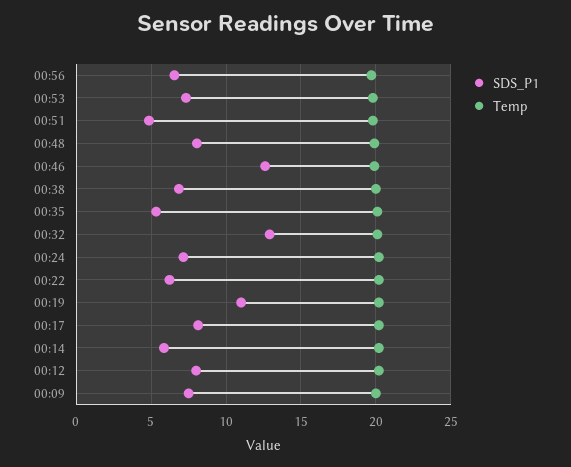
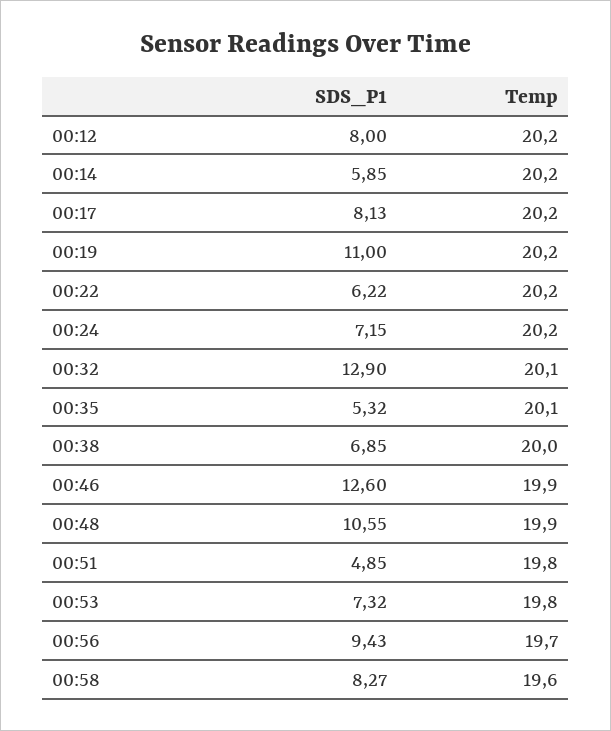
SDS_P1, 00:56: 6.5 -> 9.43
SDS_P1, 00:48: 8 -> 10.55
SDS_P1, 00:09: 7.5 -> none
Temp, 00:09: 20 -> none
SDS_P1, 00:58: none -> 8.27
Temp, 00:58: none -> 19.6

